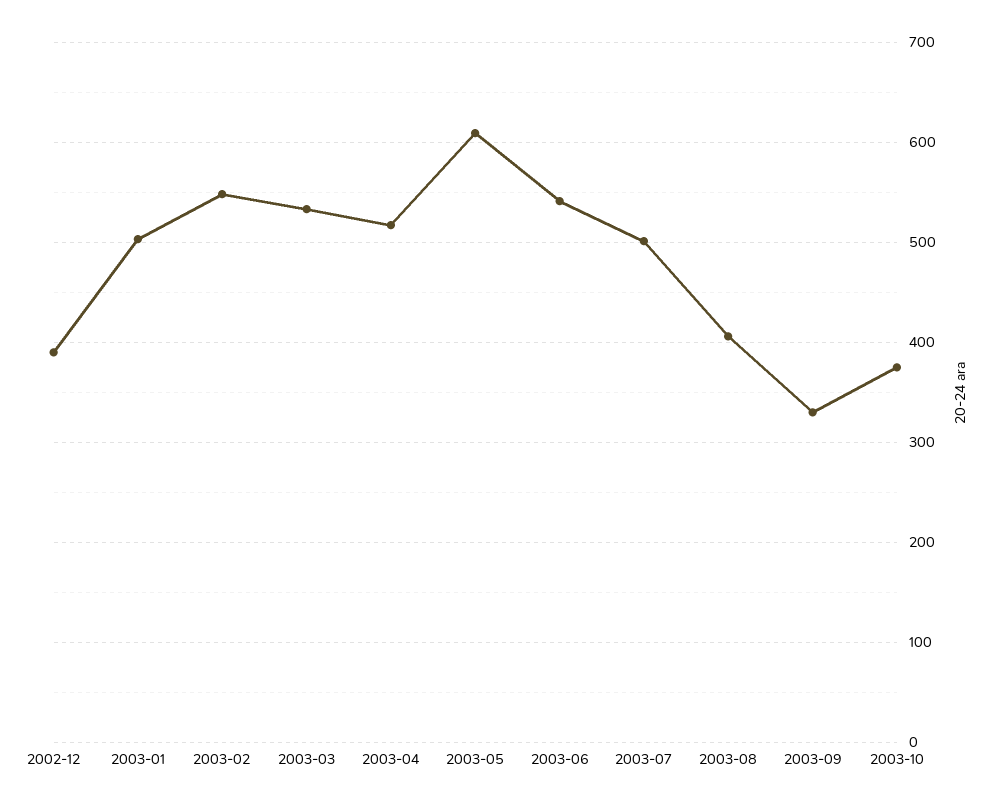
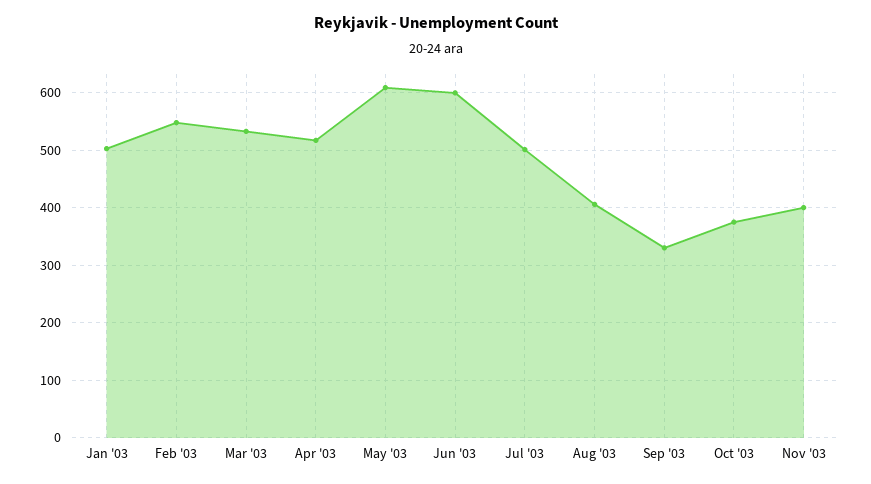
2002-12: 390 -> none
2003-06: 540 -> 600
Nov '03: none -> 400

